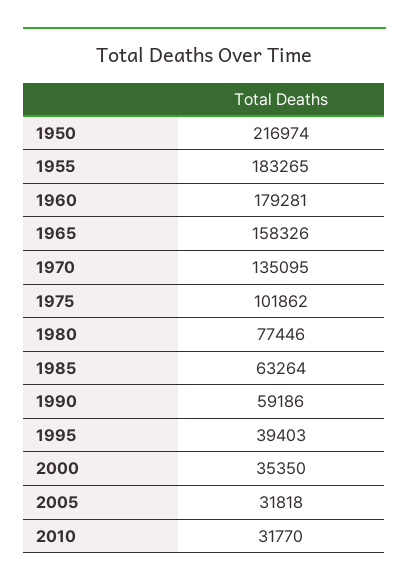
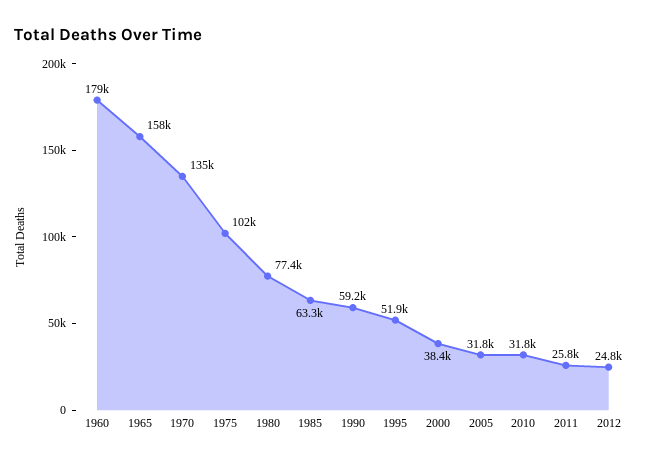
1950: 216974 -> none
1955: 183265 -> none
1995: 39403 -> 51900
2000: 35350 -> 38400
2011: none -> 25800
2012: none -> 24800

